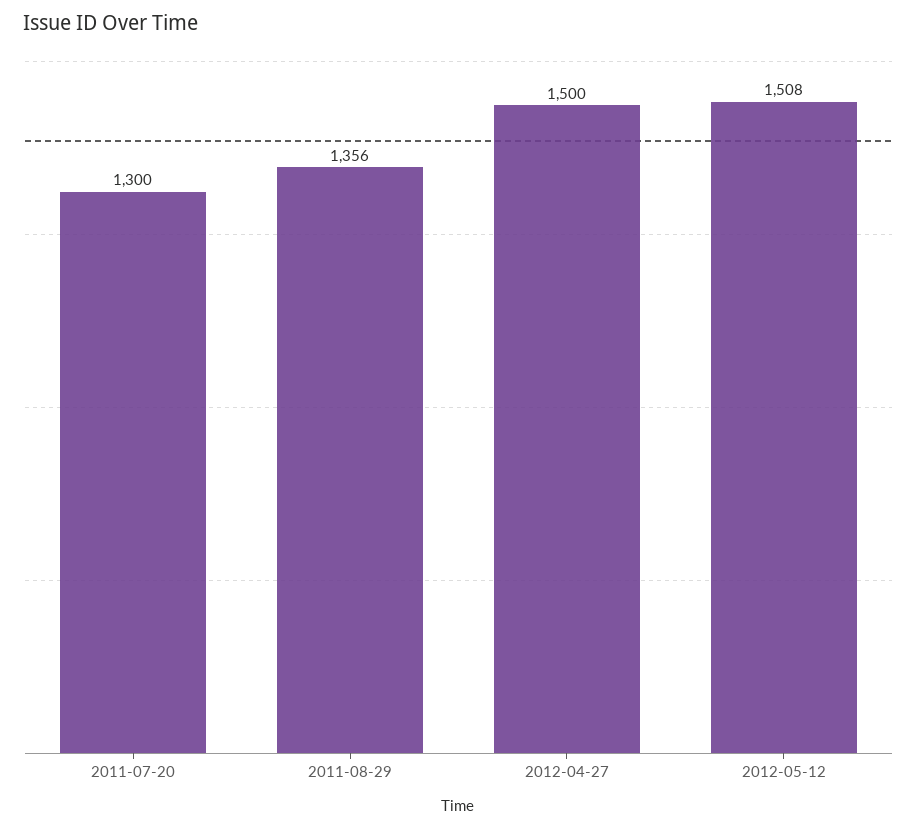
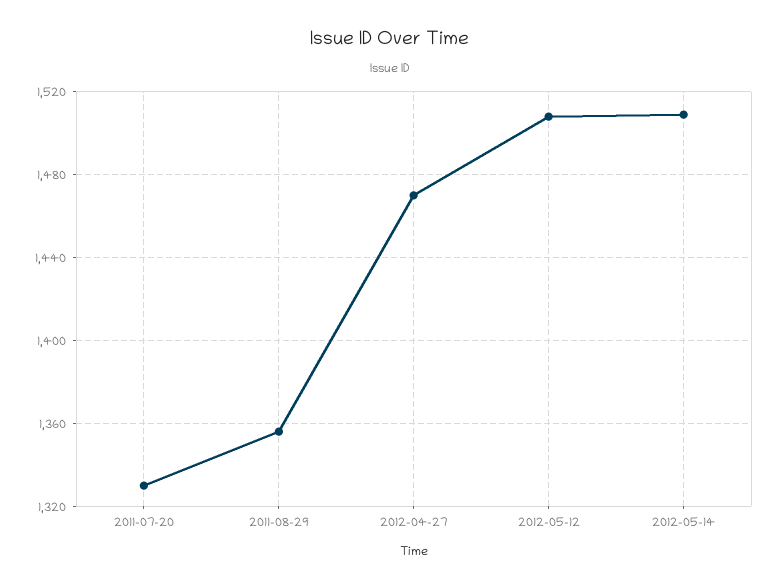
2011-07-20: 1300 -> 1330
2012-04-27: 1500 -> 1470
2012-05-14: none -> 1510

